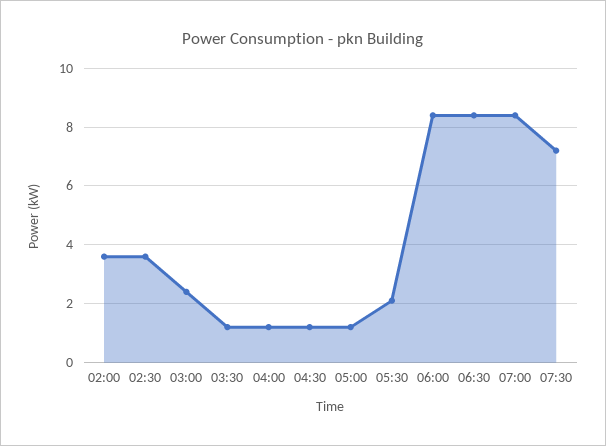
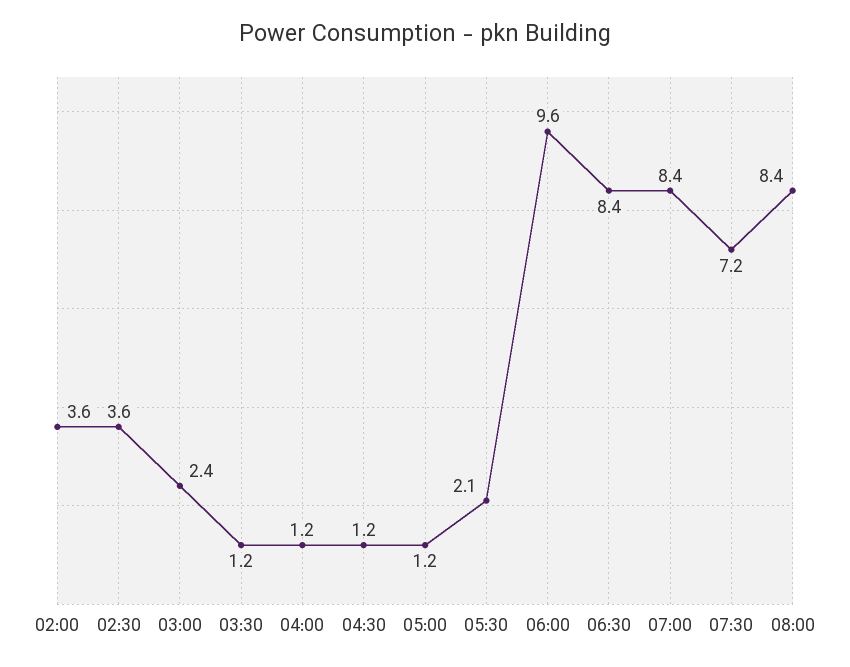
06:00: 8.5 -> 9.6
08:00: none -> 8.4

